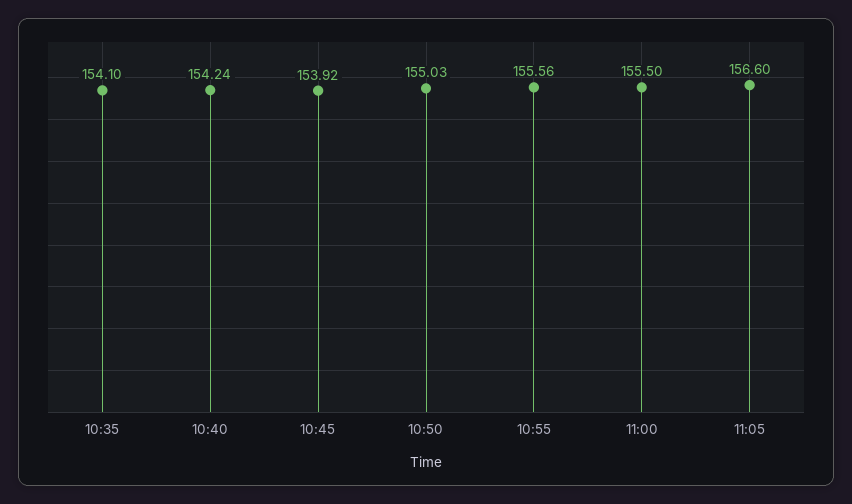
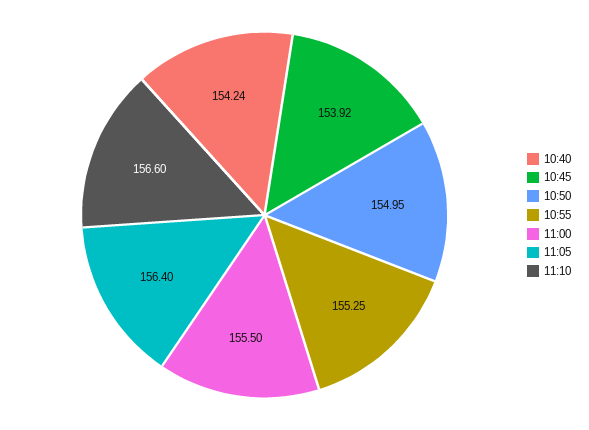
10:35: 154.1 -> none
10:50: 155.03 -> 154.95
10:55: 155.56 -> 155.25
11:05: 156.6 -> 156.4
11:10: none -> 156.6

